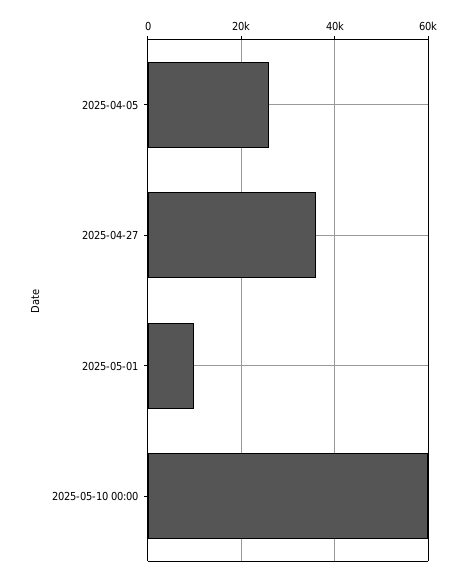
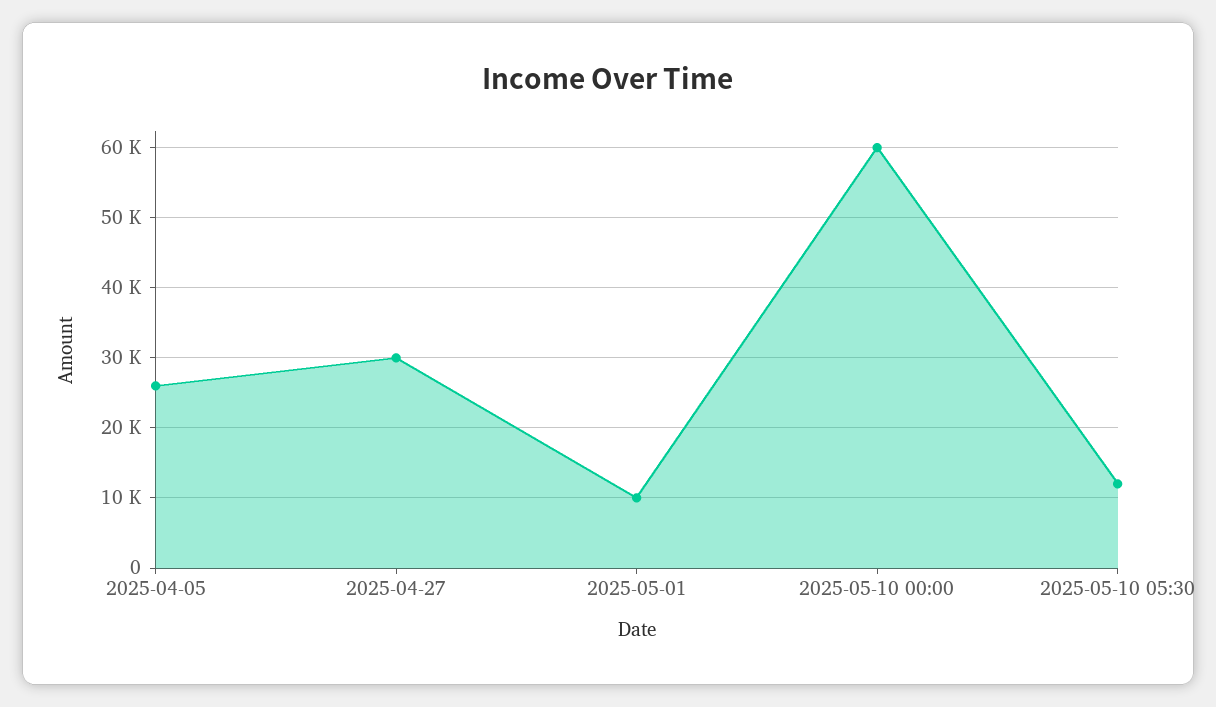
2025-04-27: 36000 -> 30000
2025-05-10 05:30: none -> 12000

